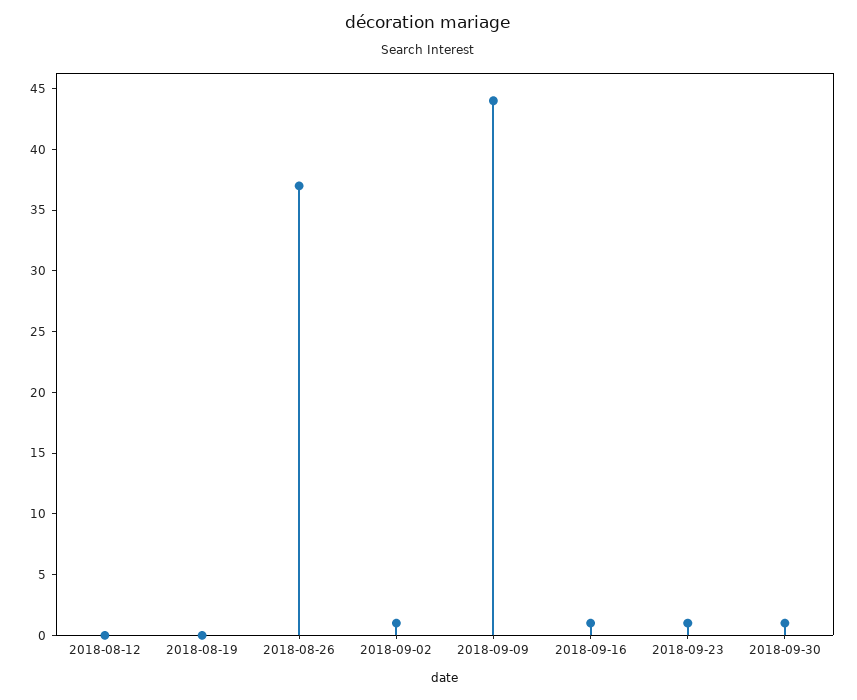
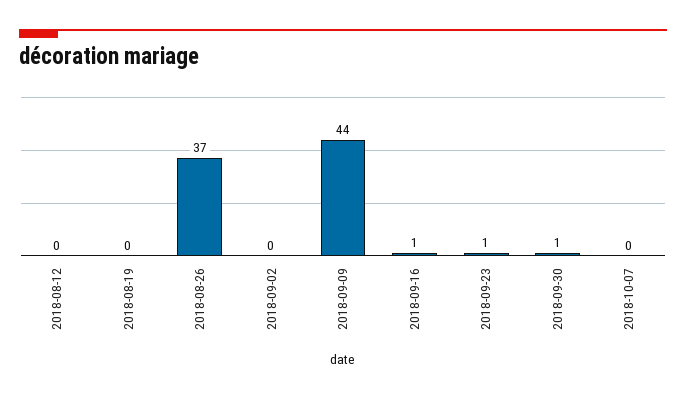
2018-09-02: 1 -> 0
2018-10-07: none -> 0

